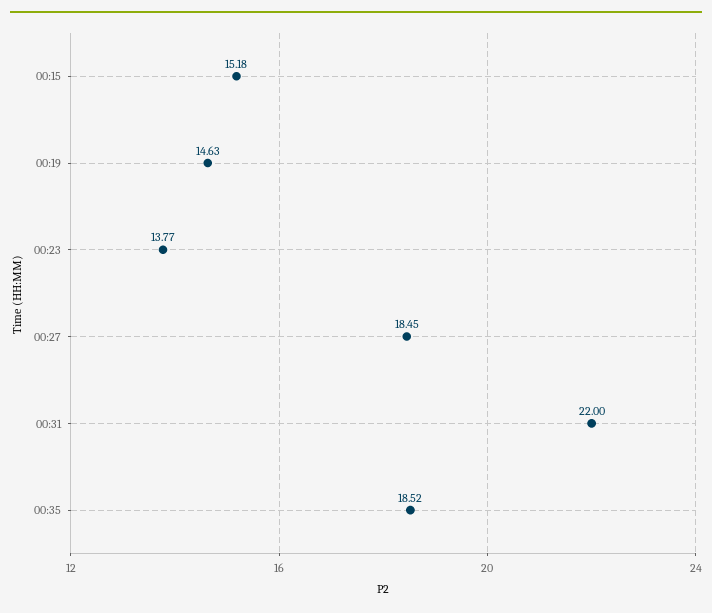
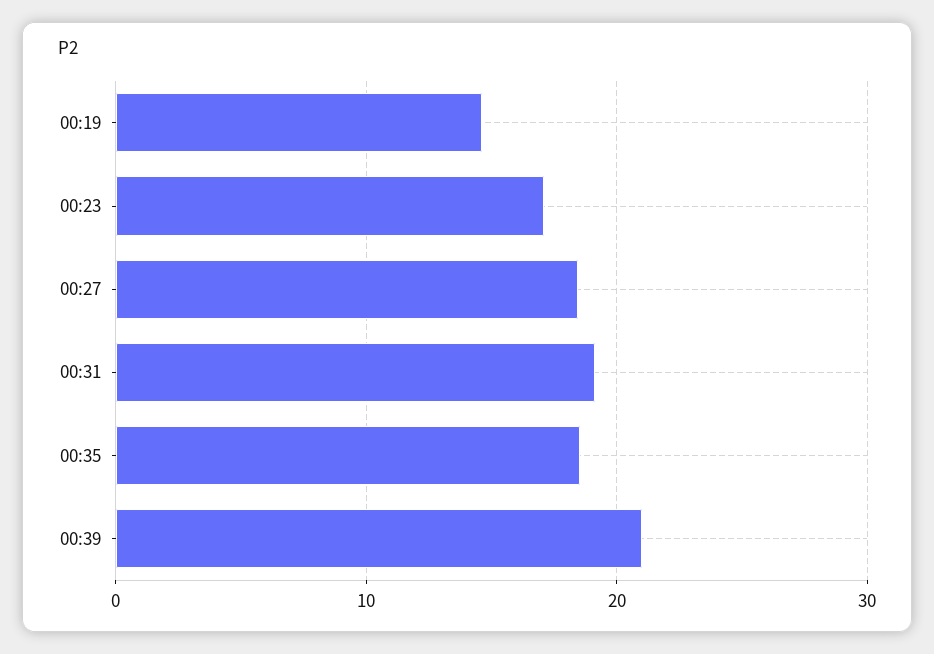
00:15: 15.18 -> none
00:23: 13.77 -> 17
00:31: 22 -> 19
00:39: none -> 21

